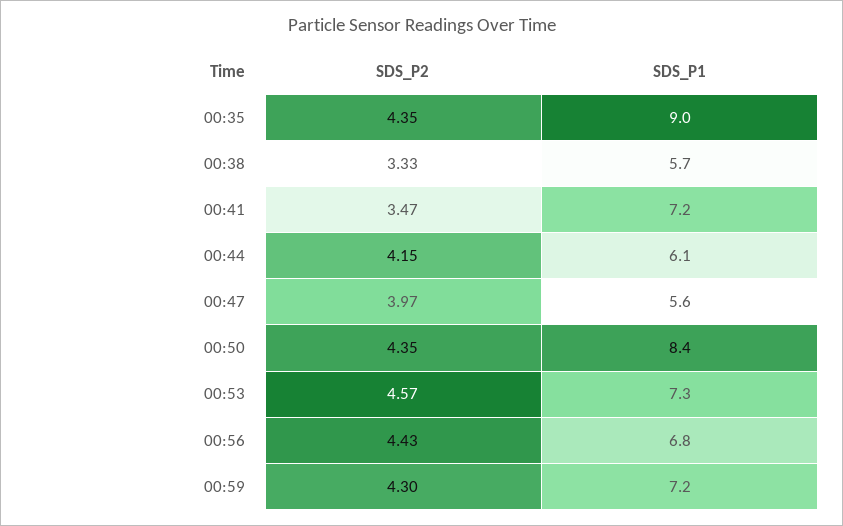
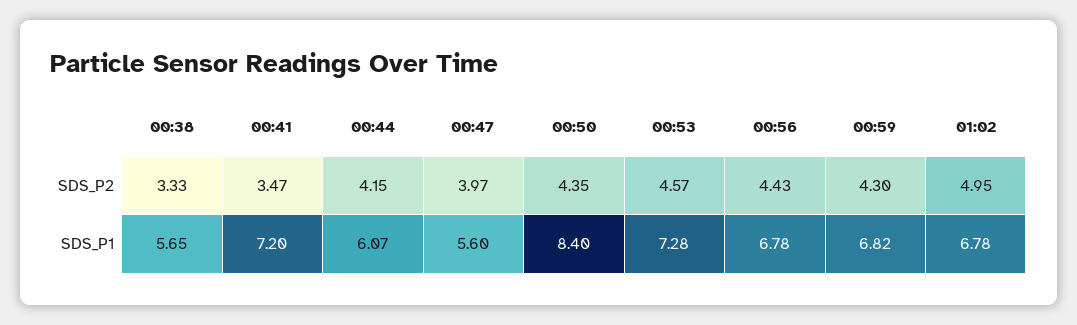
SDS_P2, 00:35: 4.35 -> none
SDS_P1, 00:35: 9 -> none
SDS_P1, 00:59: 7.2 -> 6.82
SDS_P2, 01:02: none -> 4.95
SDS_P1, 01:02: none -> 6.78

